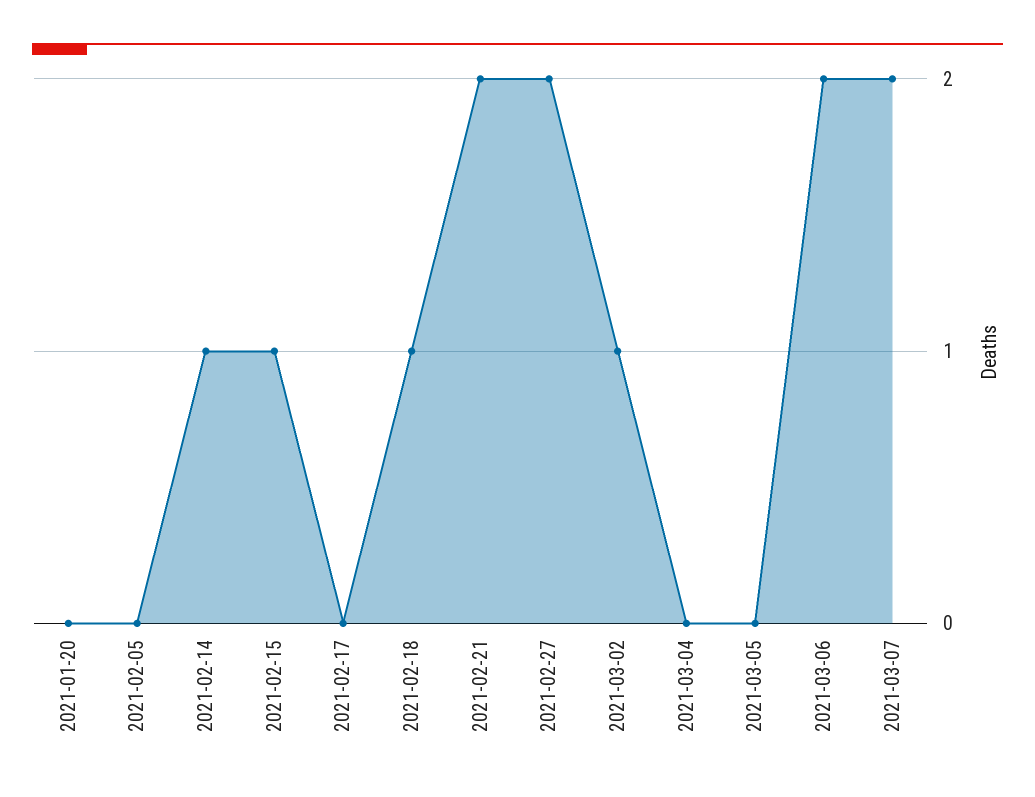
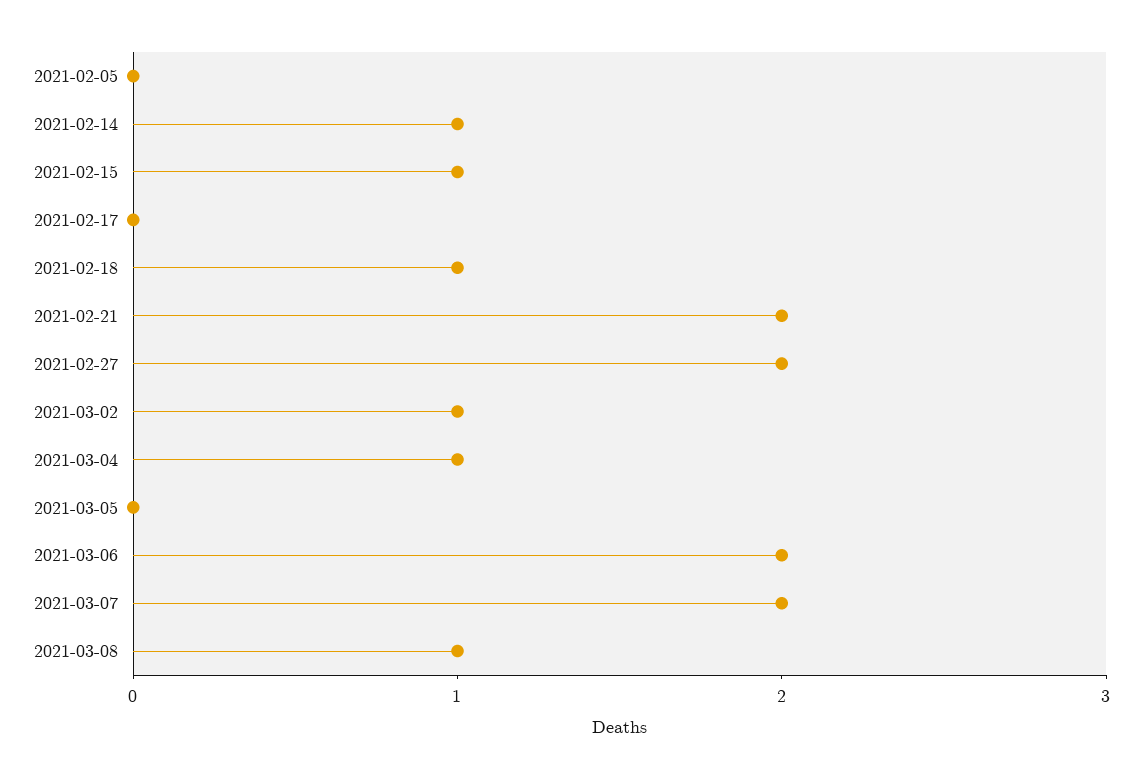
2021-01-20: 0 -> none
2021-03-04: 0 -> 1
2021-03-08: none -> 1

